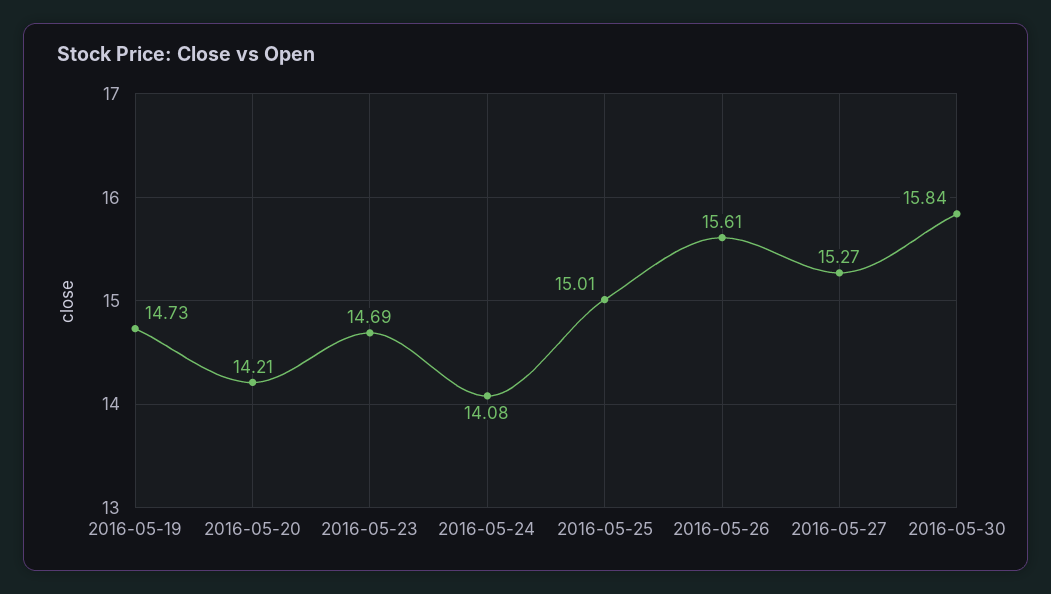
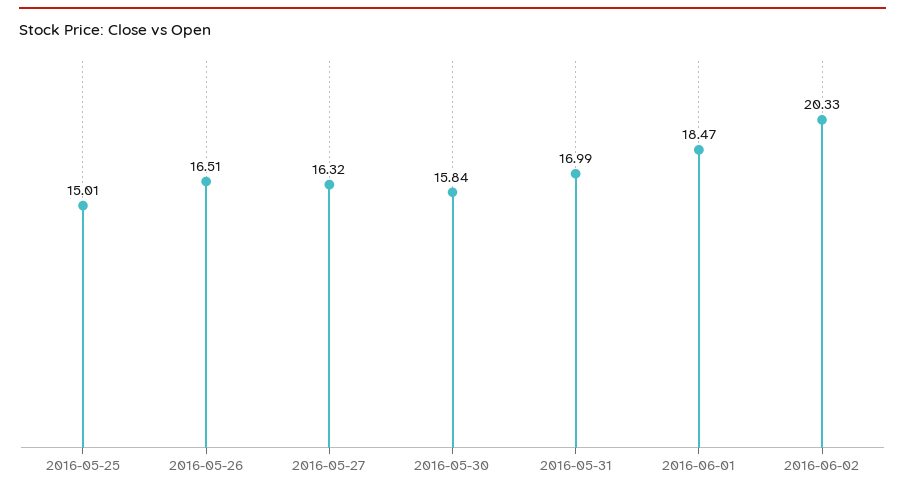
2016-05-19: 14.73 -> none
2016-05-20: 14.21 -> none
2016-05-23: 14.69 -> none
2016-05-24: 14.08 -> none
2016-05-26: 15.61 -> 16.51
2016-05-27: 15.27 -> 16.32
2016-05-31: none -> 16.99
2016-06-01: none -> 18.47
2016-06-02: none -> 20.33

